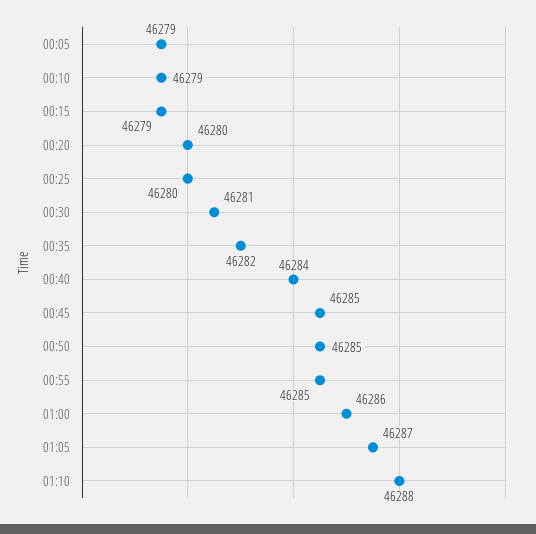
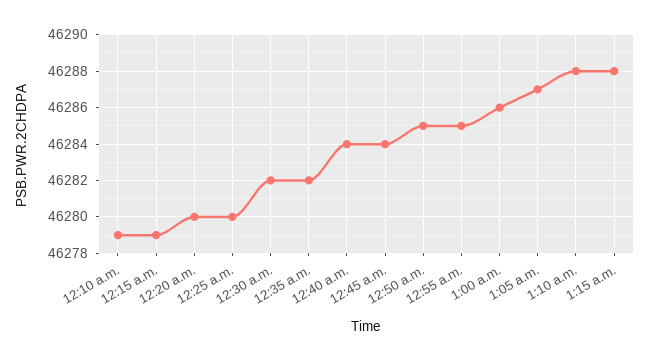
00:05: 46279 -> none
00:30: 46281 -> 46282
00:45: 46285 -> 46284
1:15 a.m.: none -> 46288

